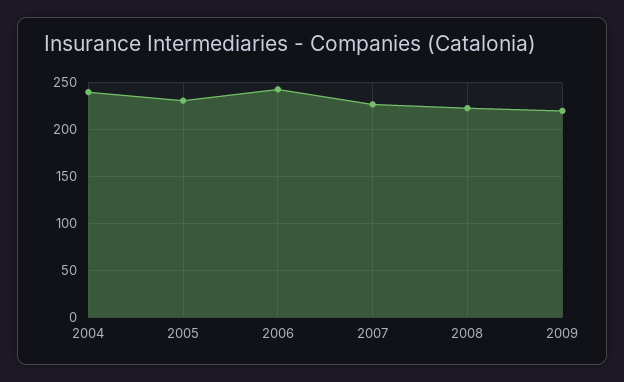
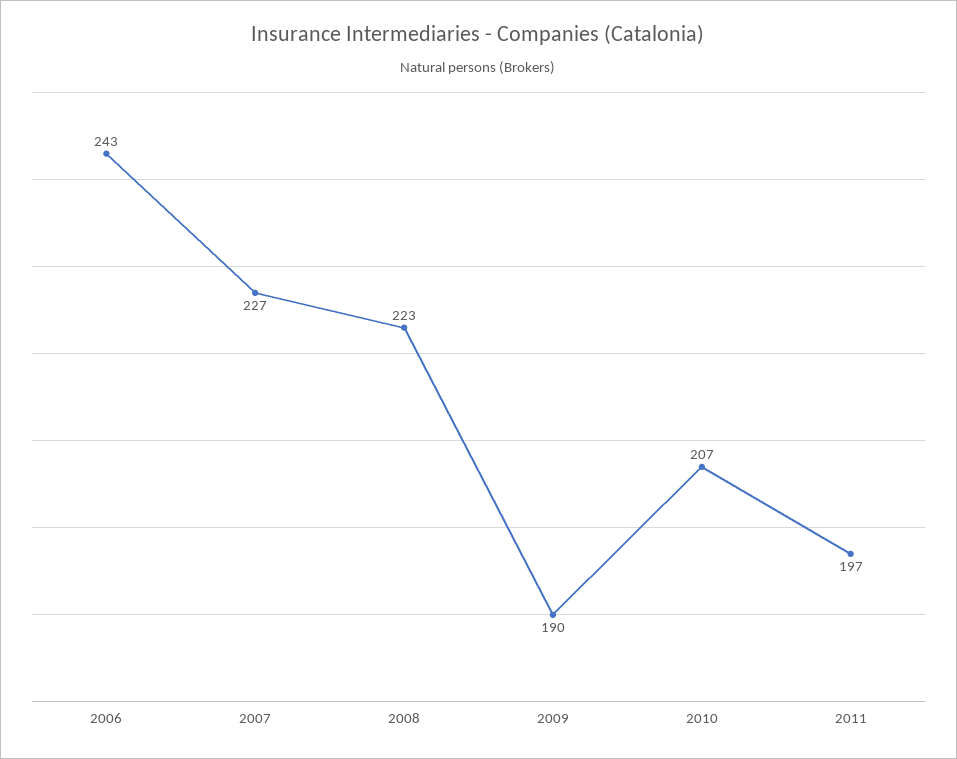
2004: 240 -> none
2005: 230 -> none
2009: 220 -> 190
2010: none -> 207
2011: none -> 197

